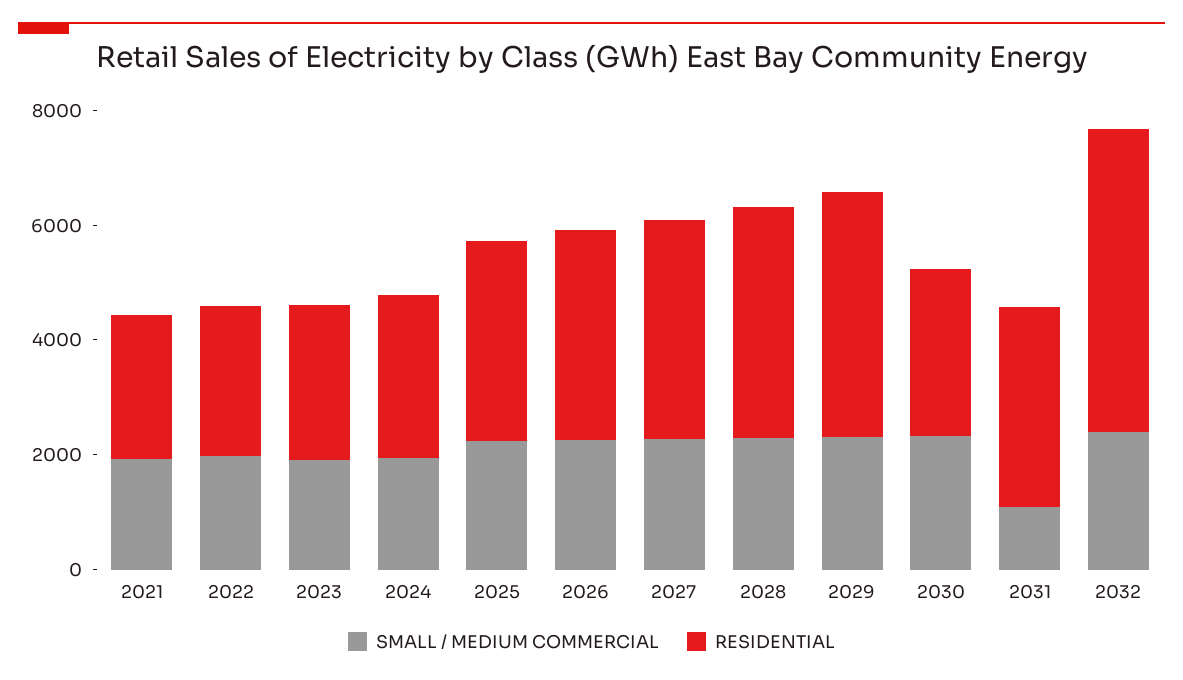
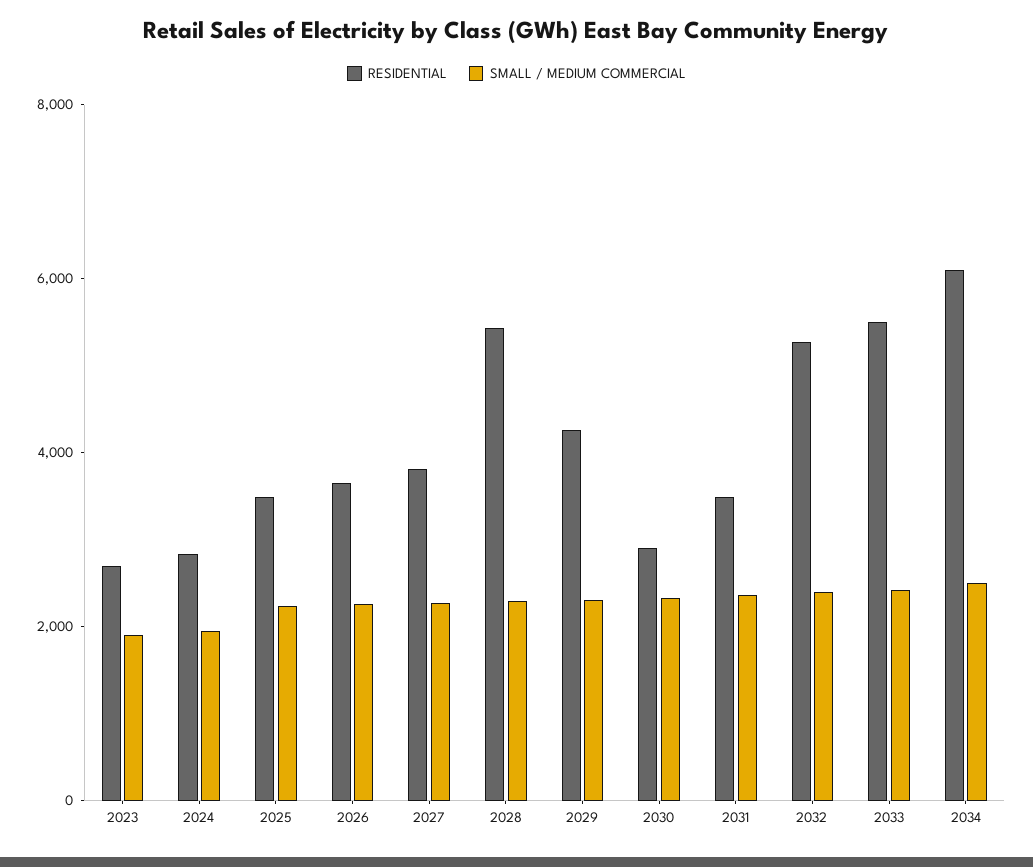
SMALL / MEDIUM COMMERCIAL, 2021: 2000 -> none
RESIDENTIAL, 2021: 2500 -> none
SMALL / MEDIUM COMMERCIAL, 2022: 2000 -> none
RESIDENTIAL, 2022: 2500 -> none
RESIDENTIAL, 2028: 4000 -> 5500
SMALL / MEDIUM COMMERCIAL, 2031: 1000 -> 2500
RESIDENTIAL, 2033: none -> 5500
SMALL / MEDIUM COMMERCIAL, 2033: none -> 2500
RESIDENTIAL, 2034: none -> 6000
SMALL / MEDIUM COMMERCIAL, 2034: none -> 2500

